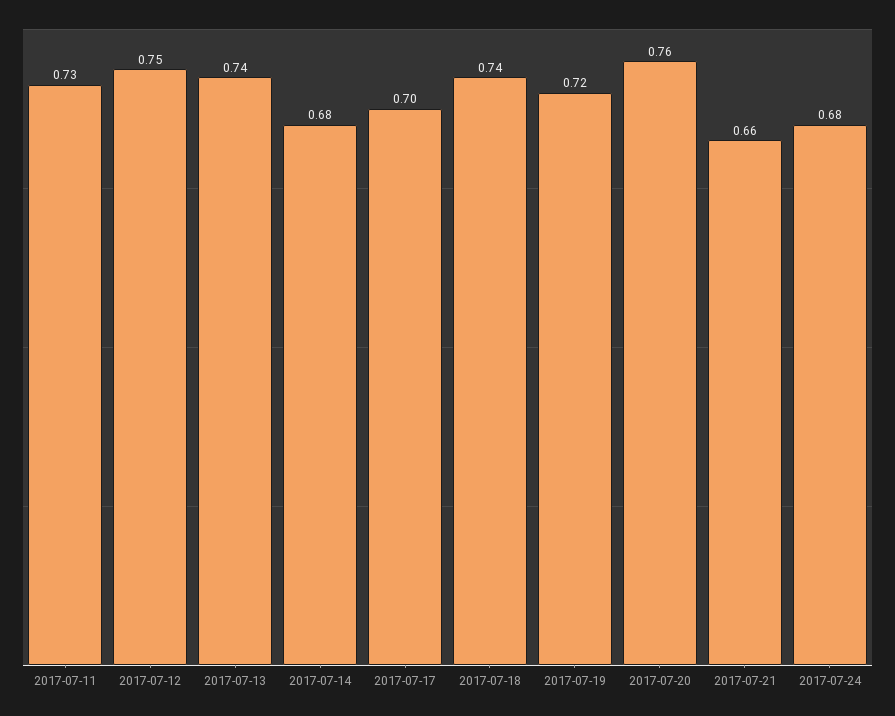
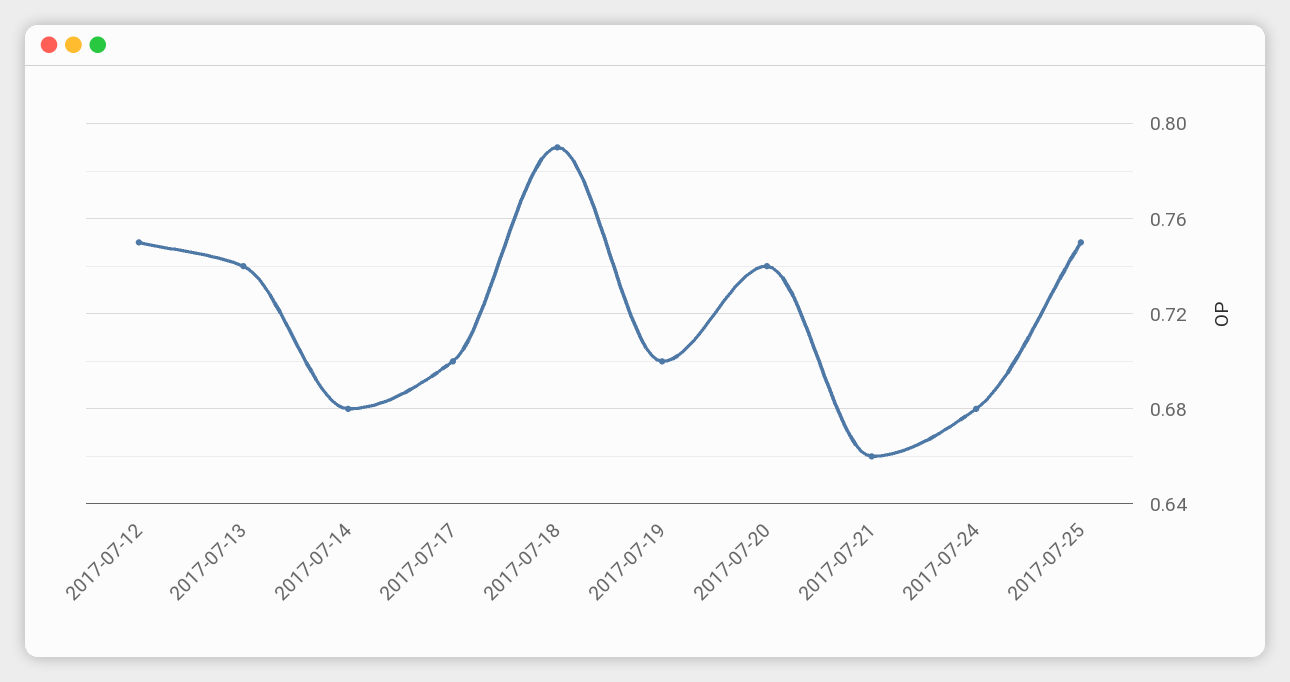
2017-07-11: 0.73 -> none
2017-07-18: 0.74 -> 0.79
2017-07-19: 0.72 -> 0.7
2017-07-20: 0.76 -> 0.74
2017-07-25: none -> 0.75

